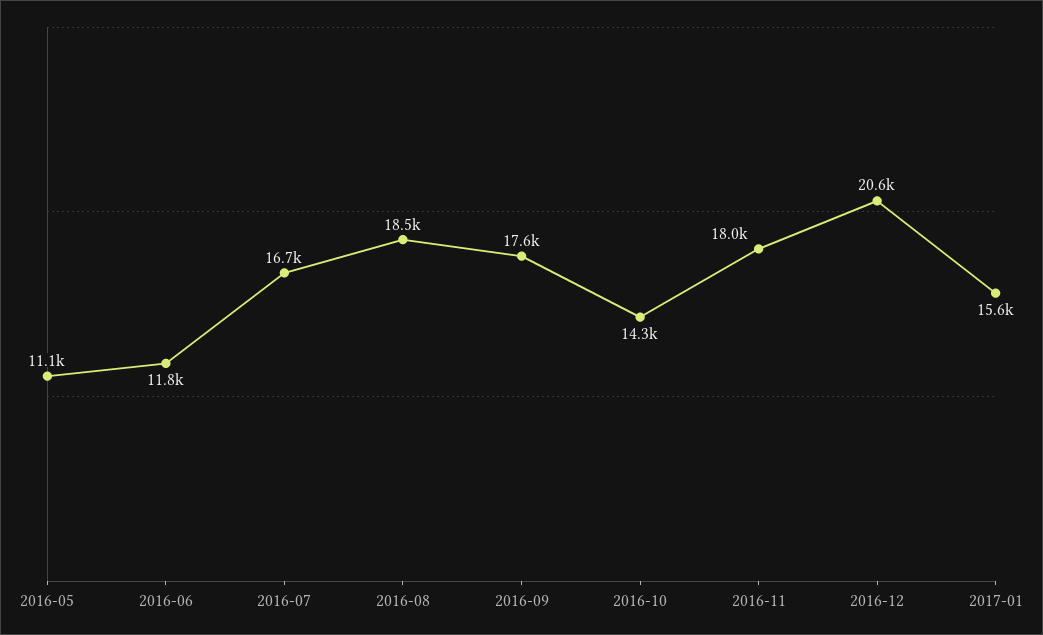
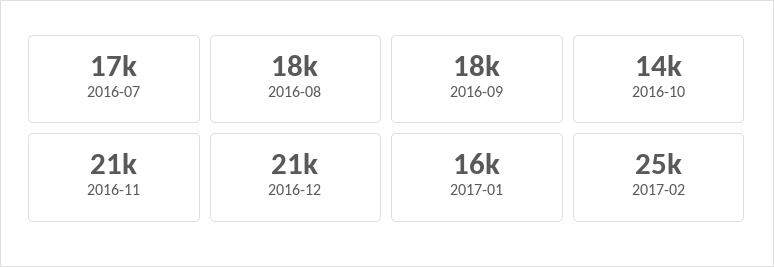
2016-05: 11100 -> none
2016-06: 11800 -> none
2016-11: 18000 -> 21000
2017-02: none -> 25000

